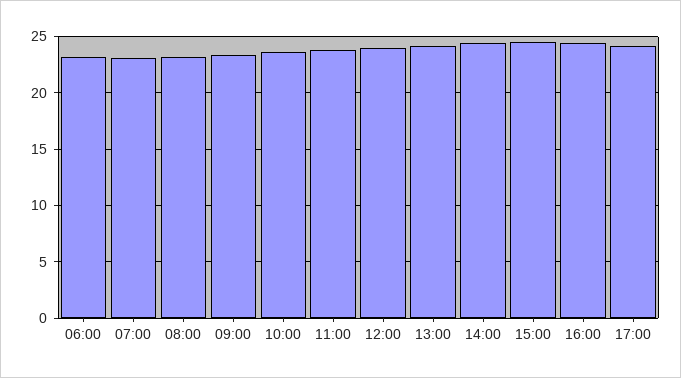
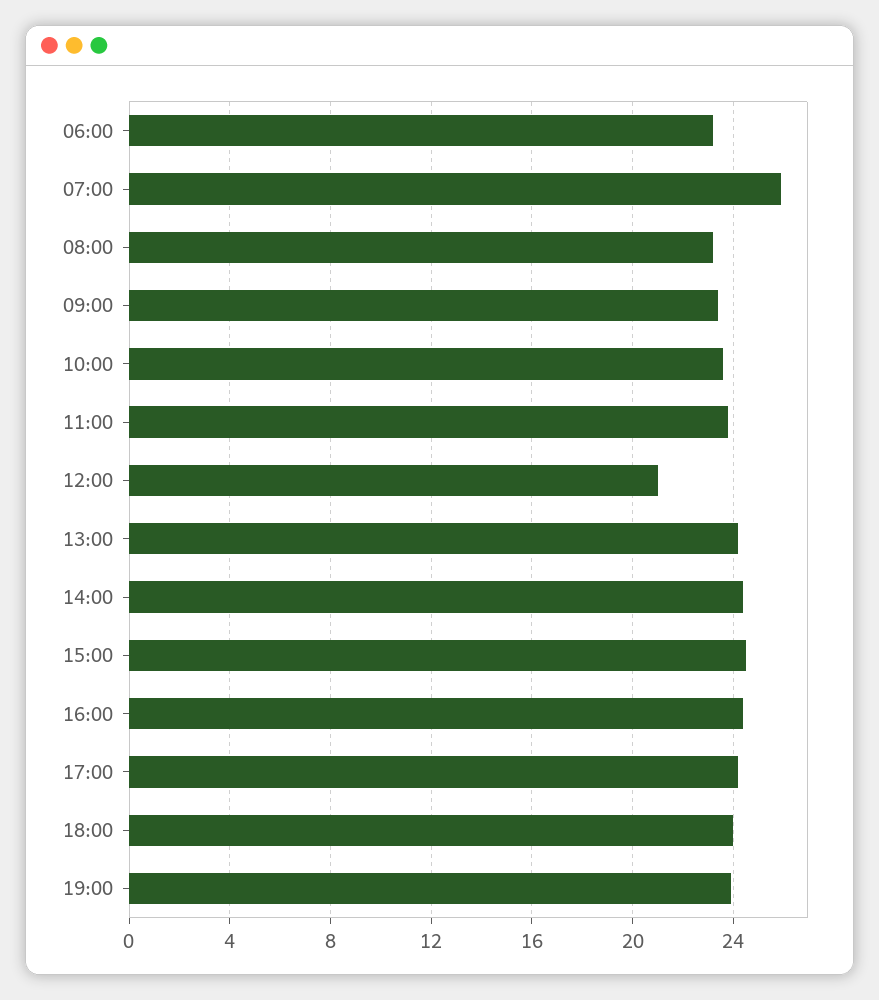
07:00: 23 -> 26
12:00: 24 -> 21
18:00: none -> 24
19:00: none -> 24

